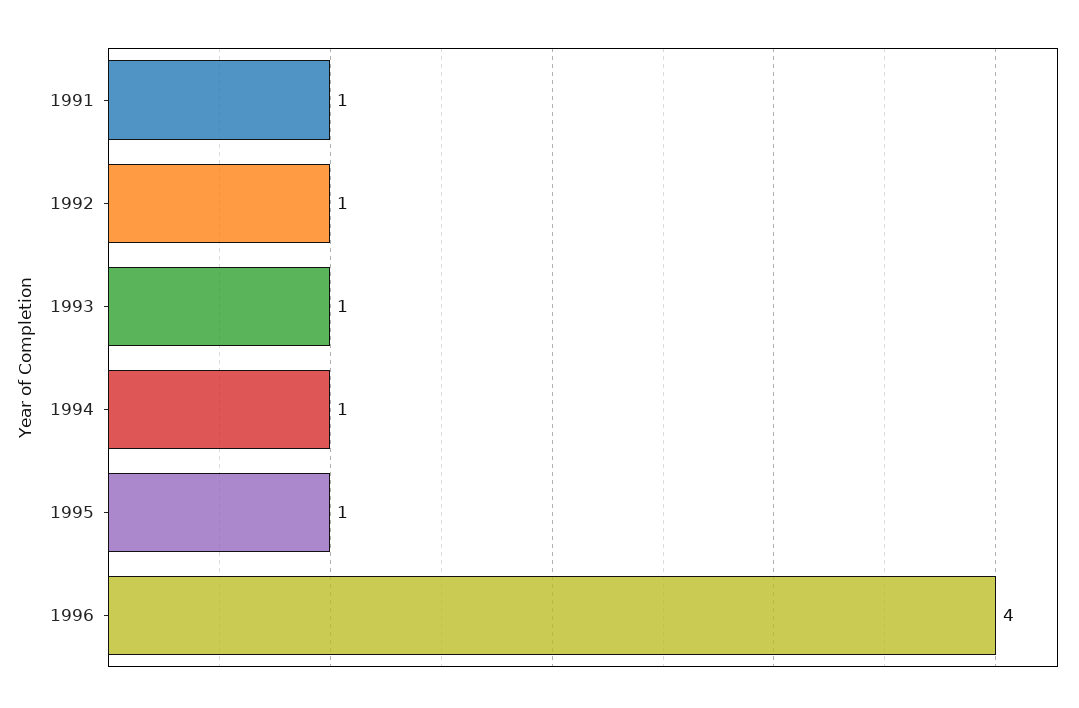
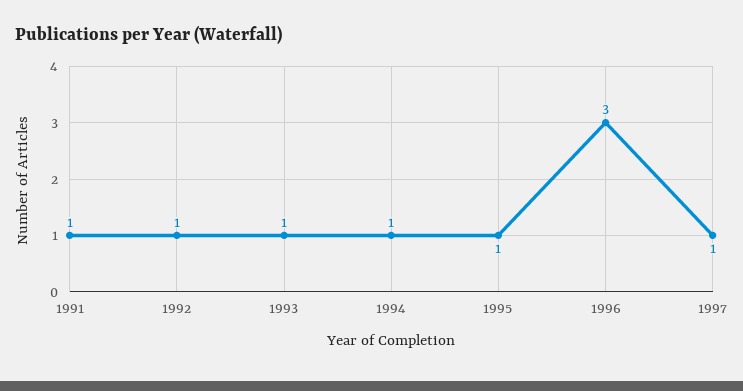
1996: 4 -> 3
1997: none -> 1

